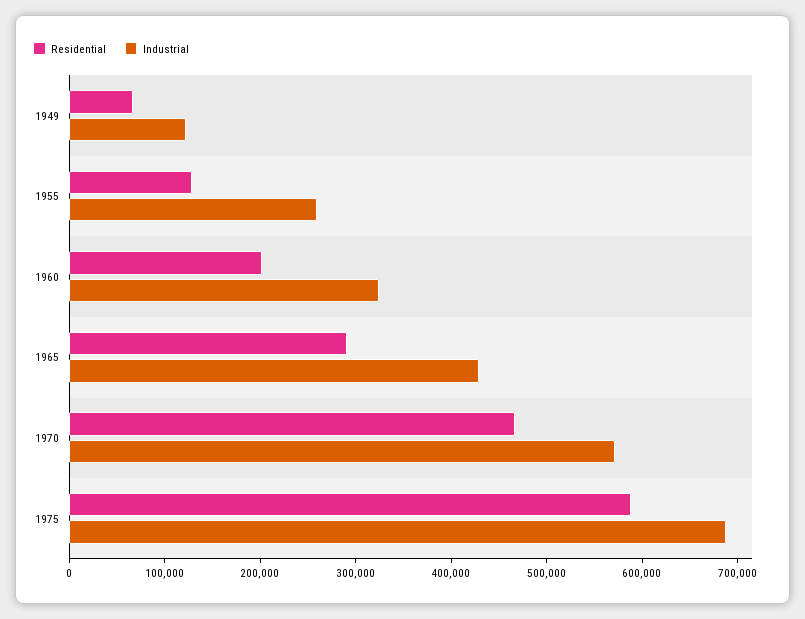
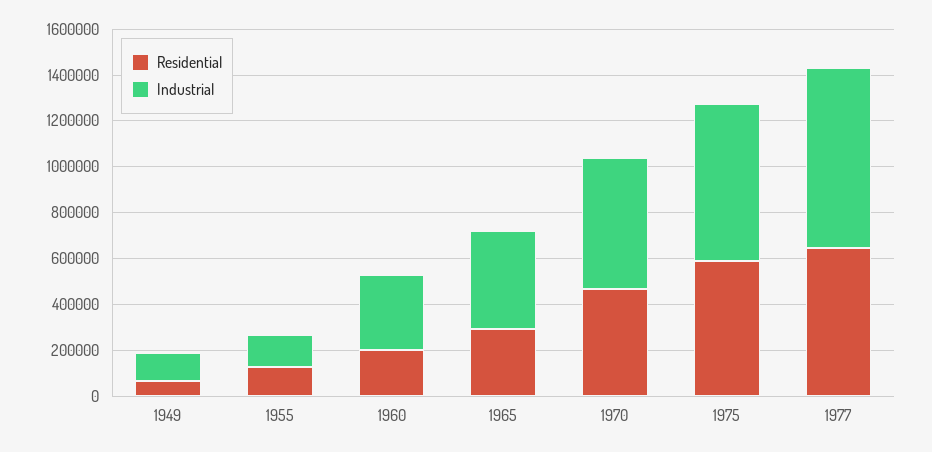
Industrial, 1955: 260000 -> 150000
Residential, 1977: none -> 650000
Industrial, 1977: none -> 800000

